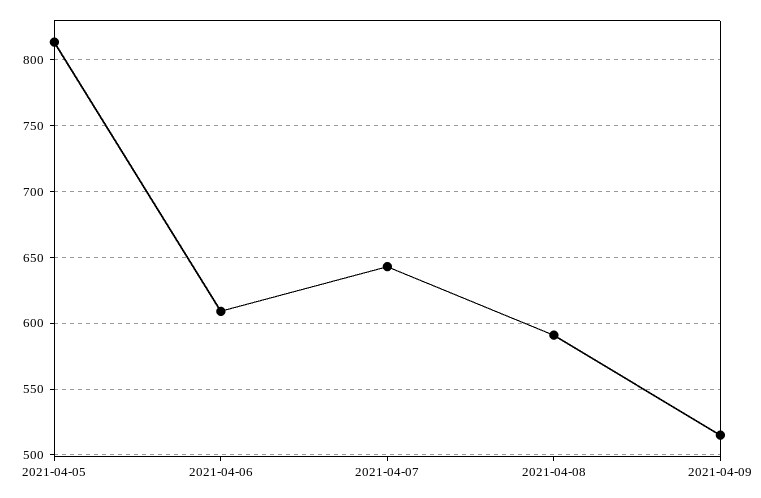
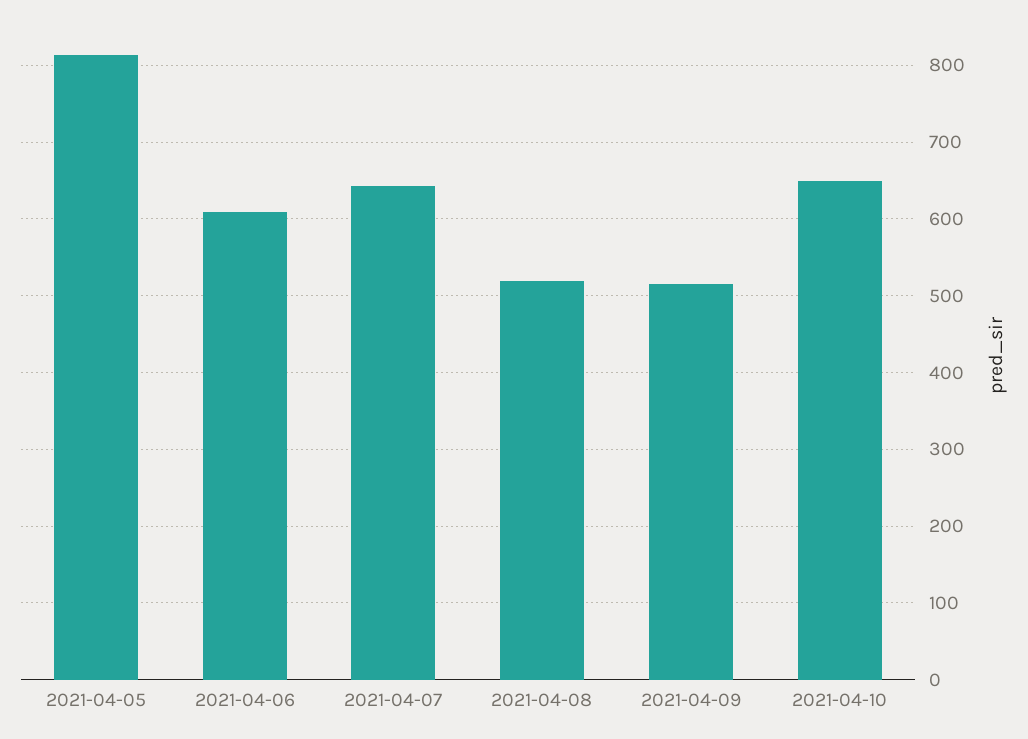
2021-04-08: 590 -> 520
2021-04-10: none -> 650

